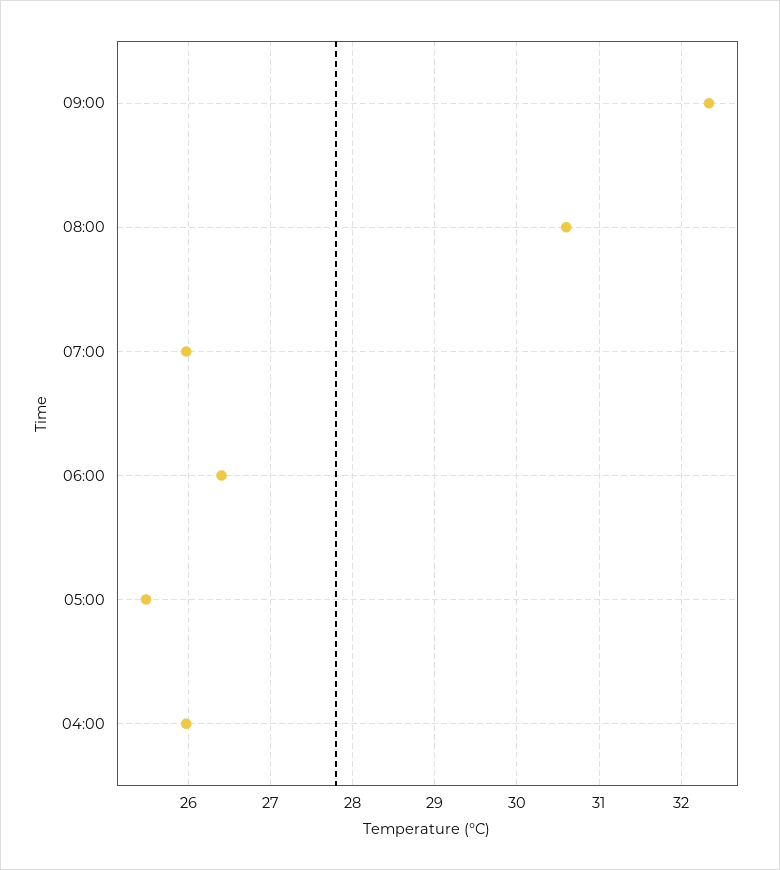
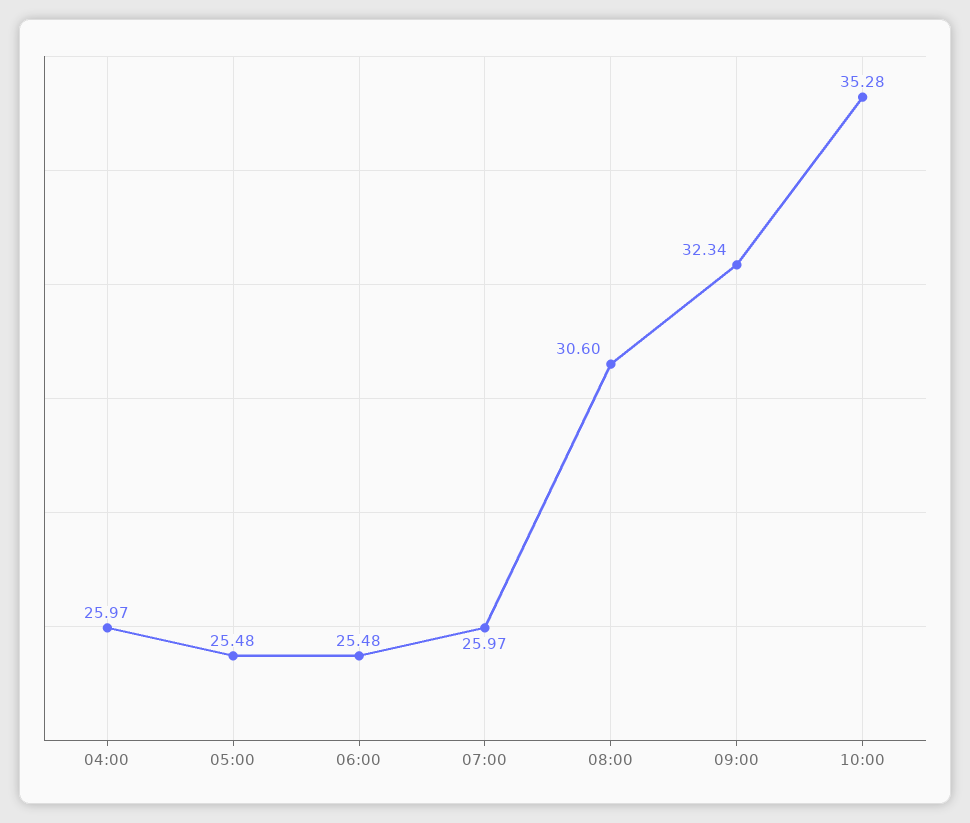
06:00: 26.4 -> 25.48
10:00: none -> 35.28

